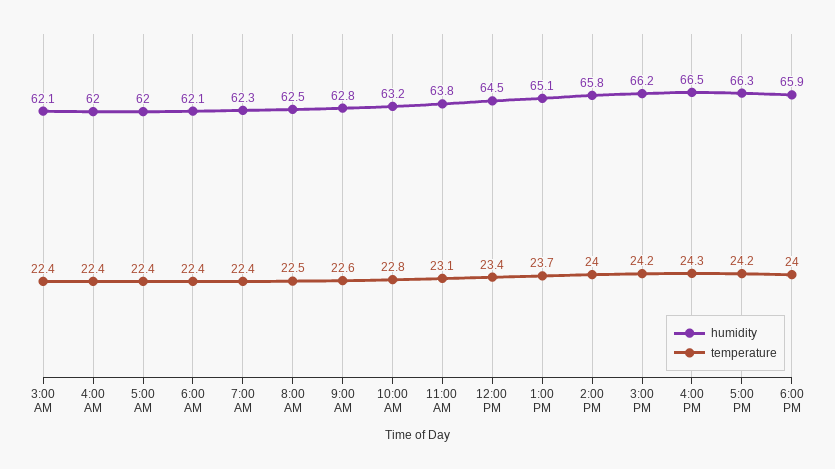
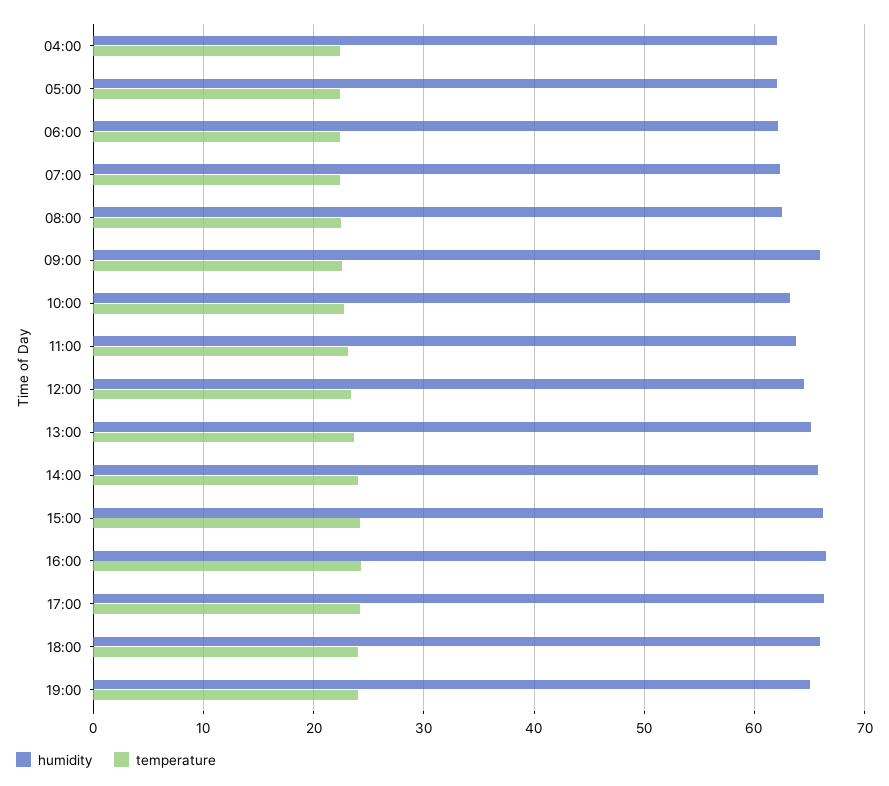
humidity, 3:00 AM: 62.1 -> none
temperature, 3:00 AM: 22.4 -> none
humidity, 9:00 AM: 62.8 -> 66
humidity, 19:00: none -> 65
temperature, 19:00: none -> 24

